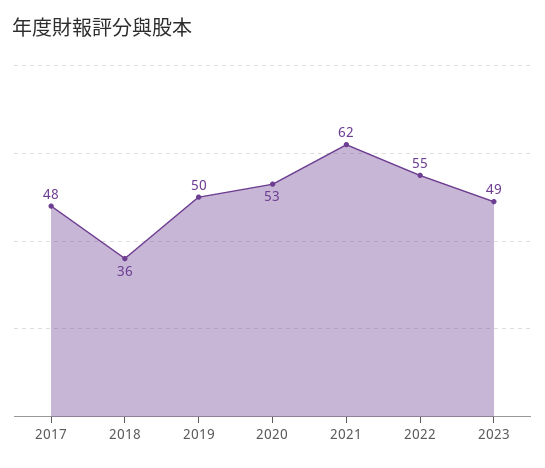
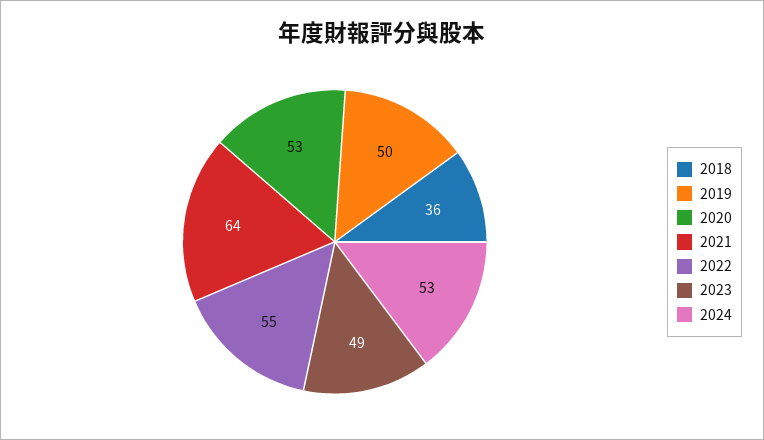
2017: 48 -> none
2021: 62 -> 64
2024: none -> 53

